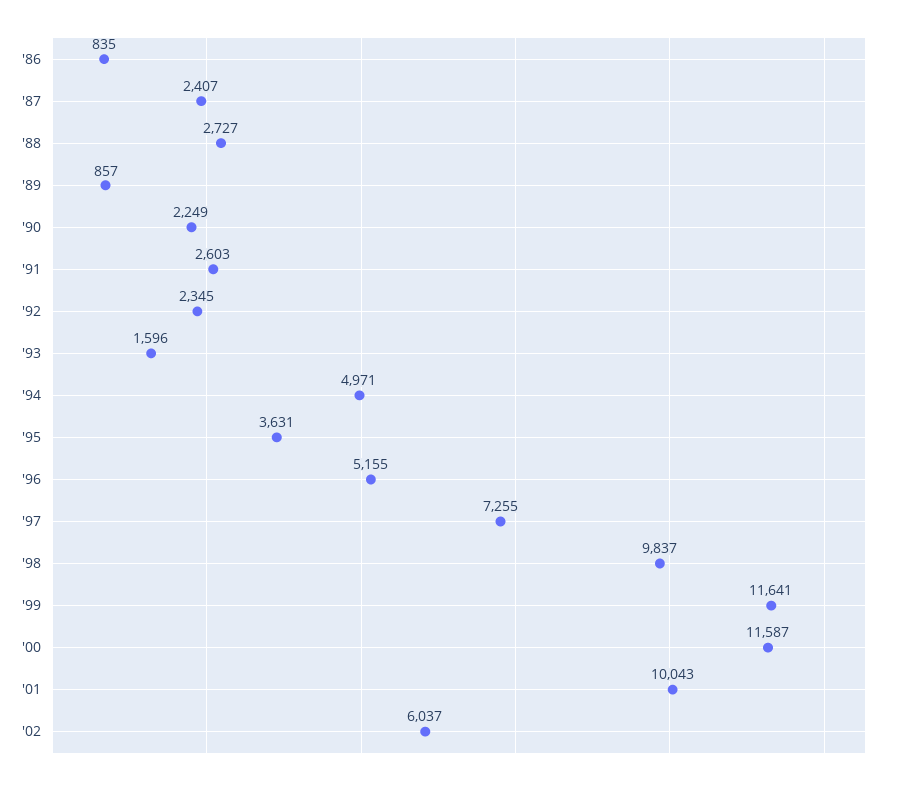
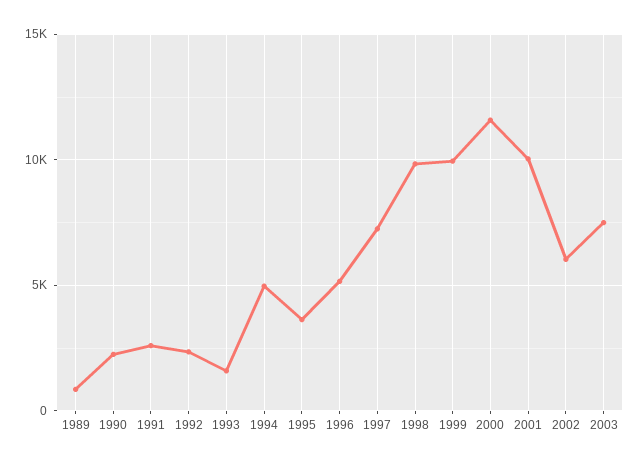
'86: 835 -> none
'87: 2407 -> none
'88: 2727 -> none
'99: 11641 -> 10000
2003: none -> 7500

